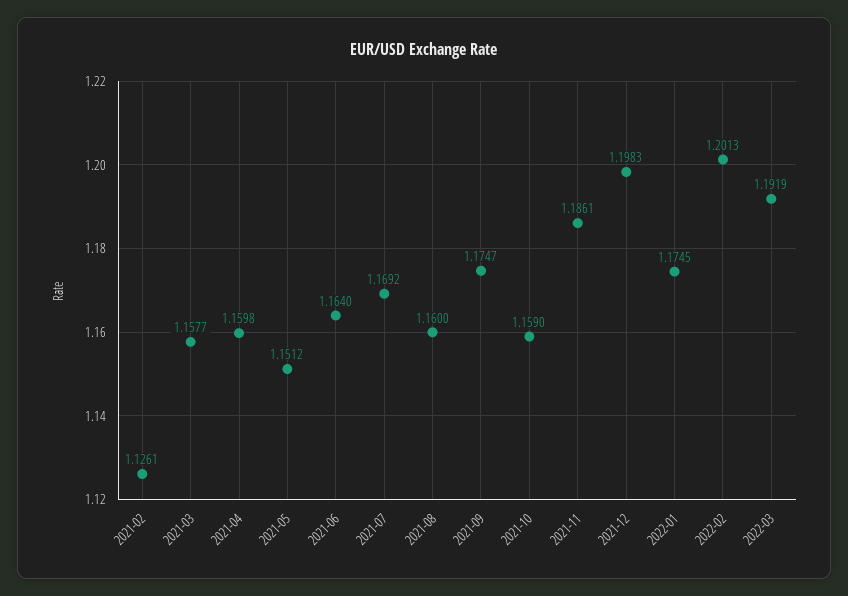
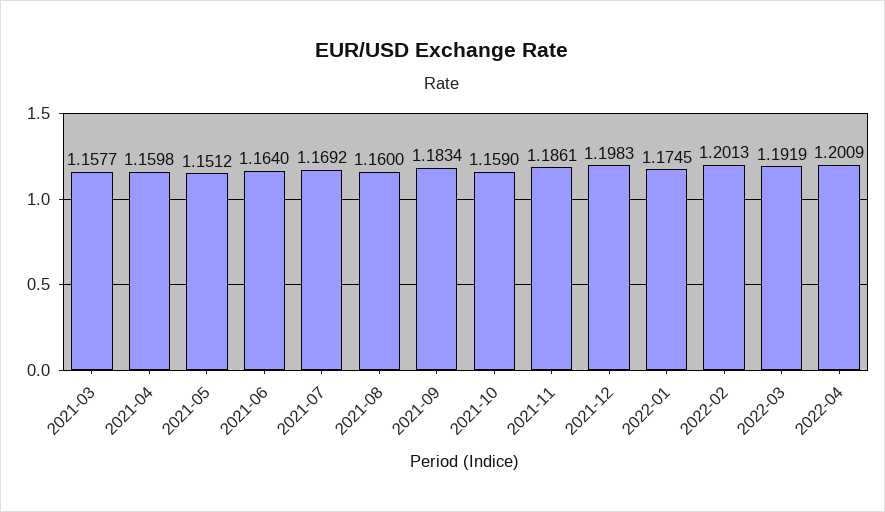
2021-02: 1.1261 -> none
2021-09: 1.1747 -> 1.1834
2022-04: none -> 1.2009

